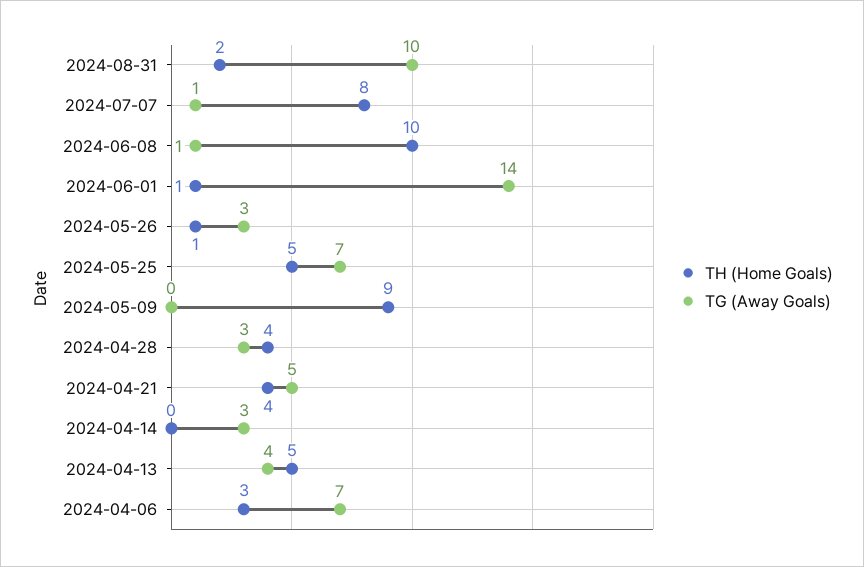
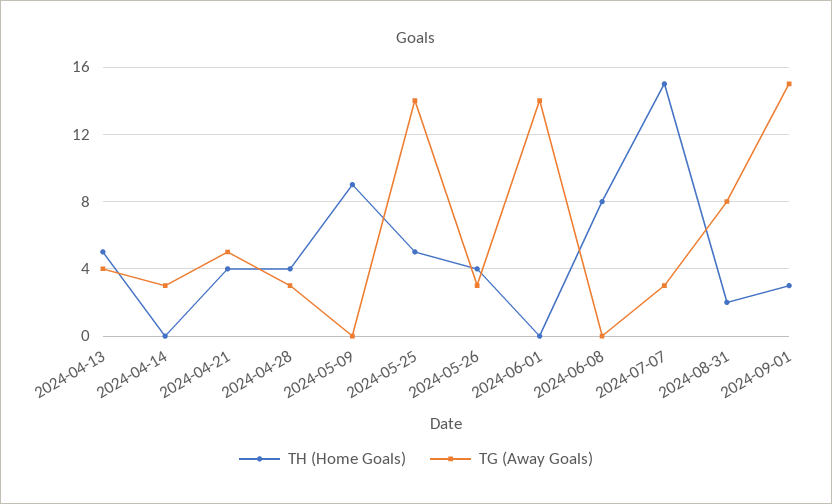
TG (Away Goals), 2024-08-31: 10 -> 8
TH (Home Goals), 2024-07-07: 8 -> 15
TG (Away Goals), 2024-07-07: 1 -> 3
TH (Home Goals), 2024-06-08: 10 -> 8
TG (Away Goals), 2024-06-08: 1 -> 0
TH (Home Goals), 2024-06-01: 1 -> 0
TH (Home Goals), 2024-05-26: 1 -> 4
TG (Away Goals), 2024-05-25: 7 -> 14
TH (Home Goals), 2024-04-06: 3 -> none
TG (Away Goals), 2024-04-06: 7 -> none
TH (Home Goals), 2024-09-01: none -> 3
TG (Away Goals), 2024-09-01: none -> 15

